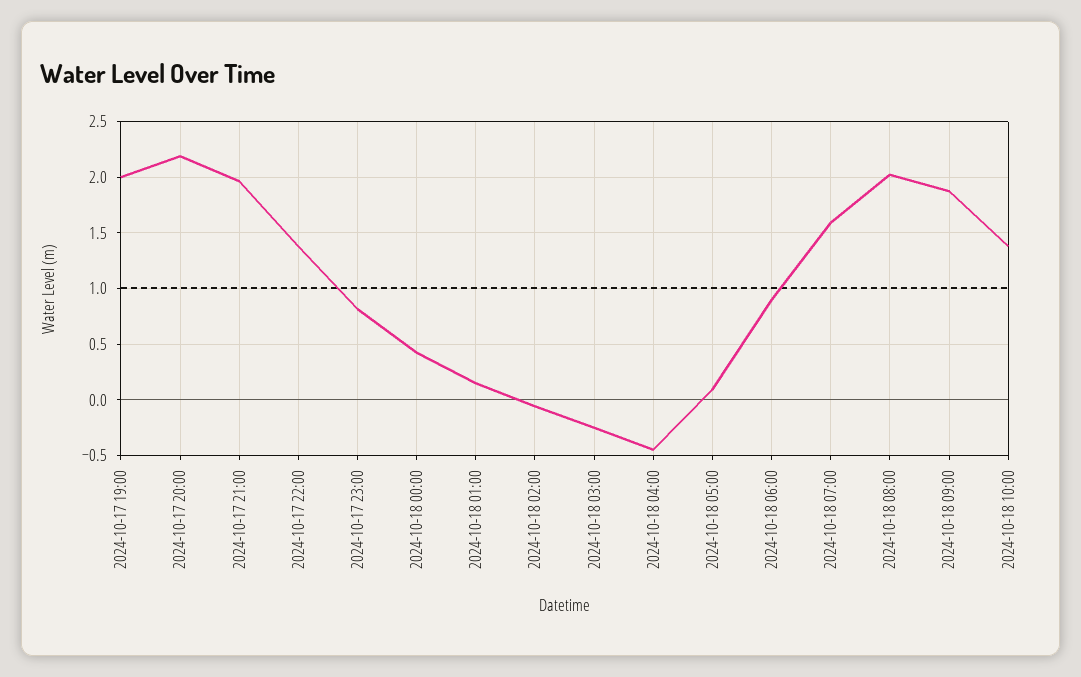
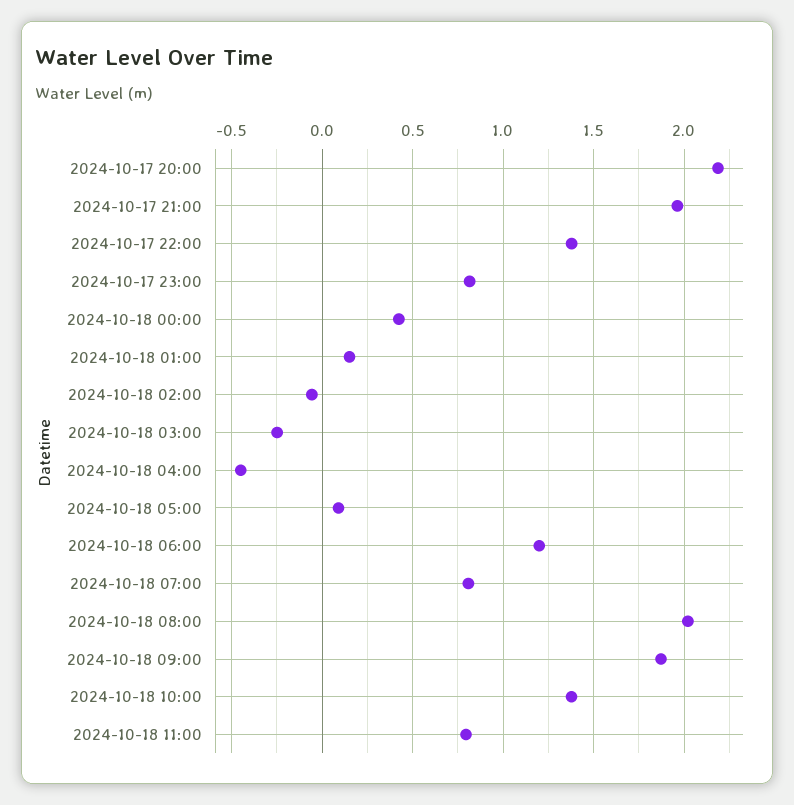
2024-10-17 19:00: 2 -> none
2024-10-18 06:00: 0.9 -> 1.2
2024-10-18 07:00: 1.6 -> 0.8
2024-10-18 11:00: none -> 0.8

